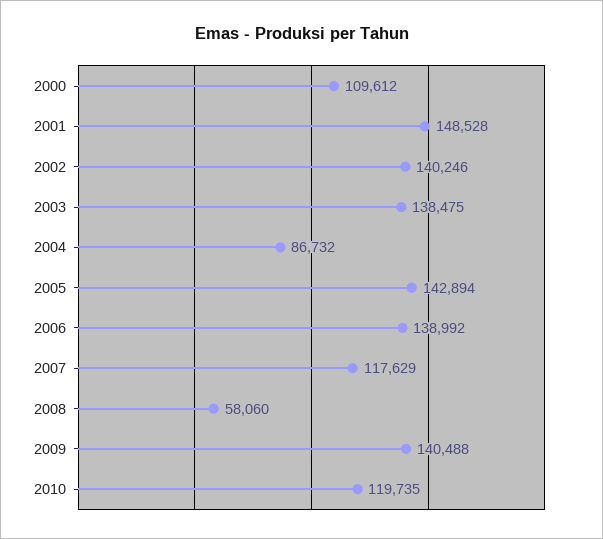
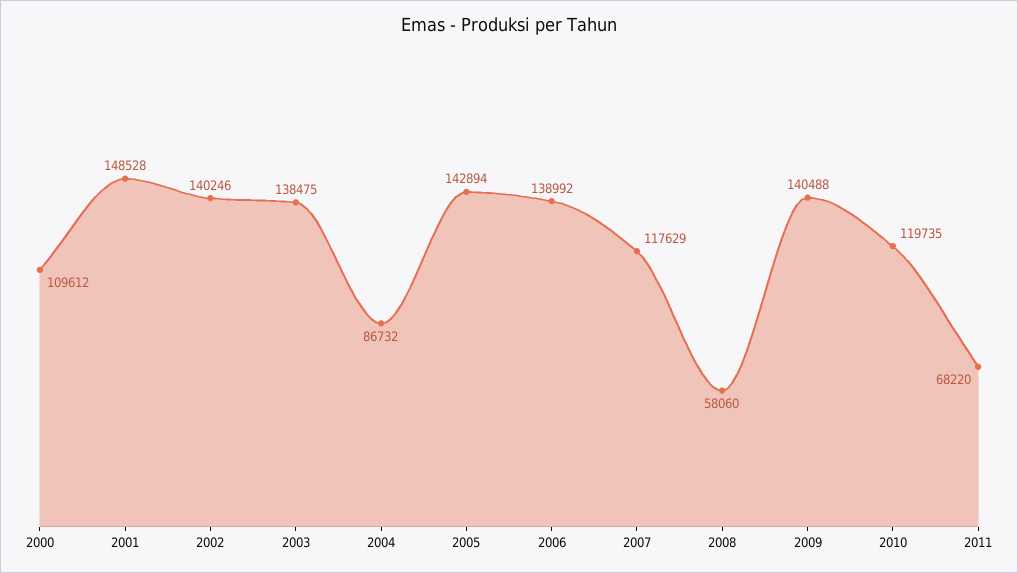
2011: none -> 68220

